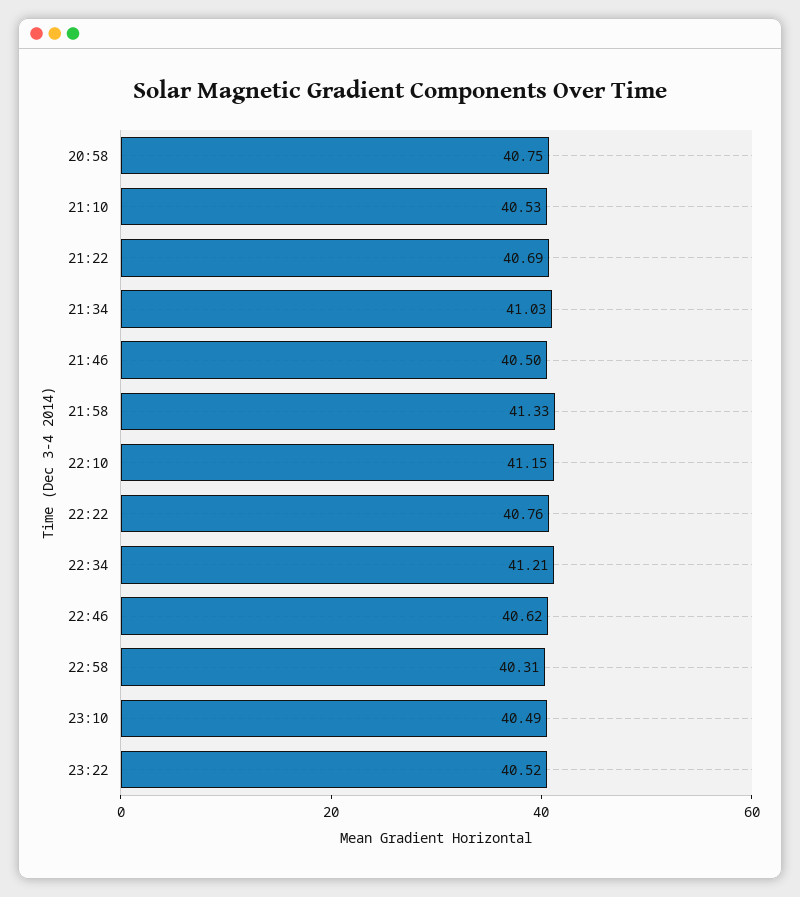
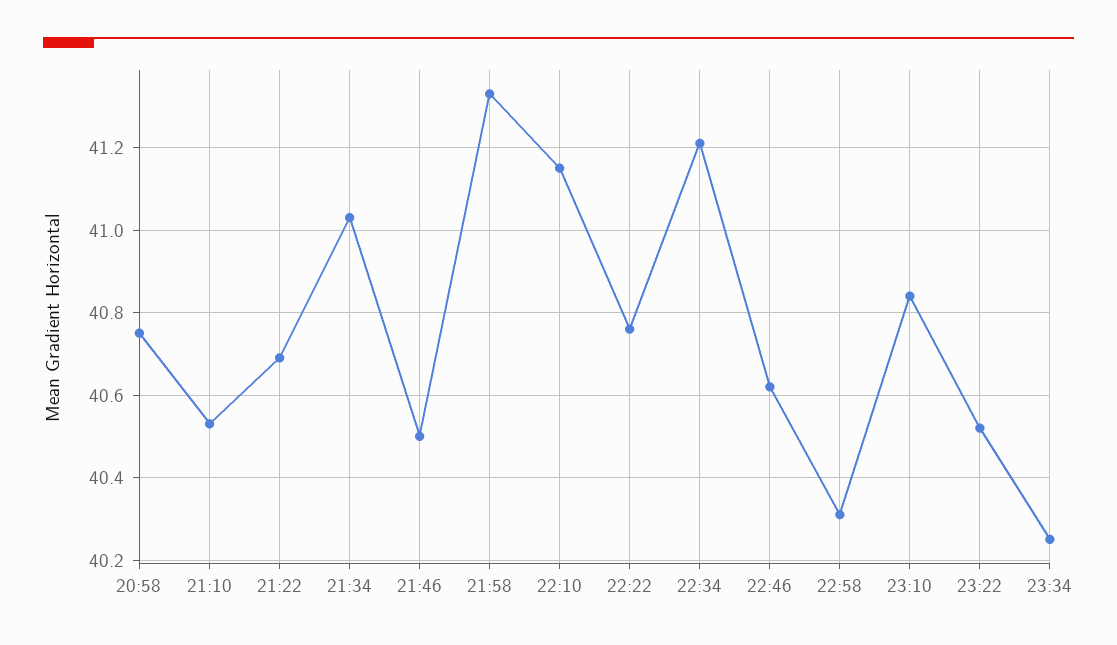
23:10: 40.49 -> 40.85
23:34: none -> 40.25

